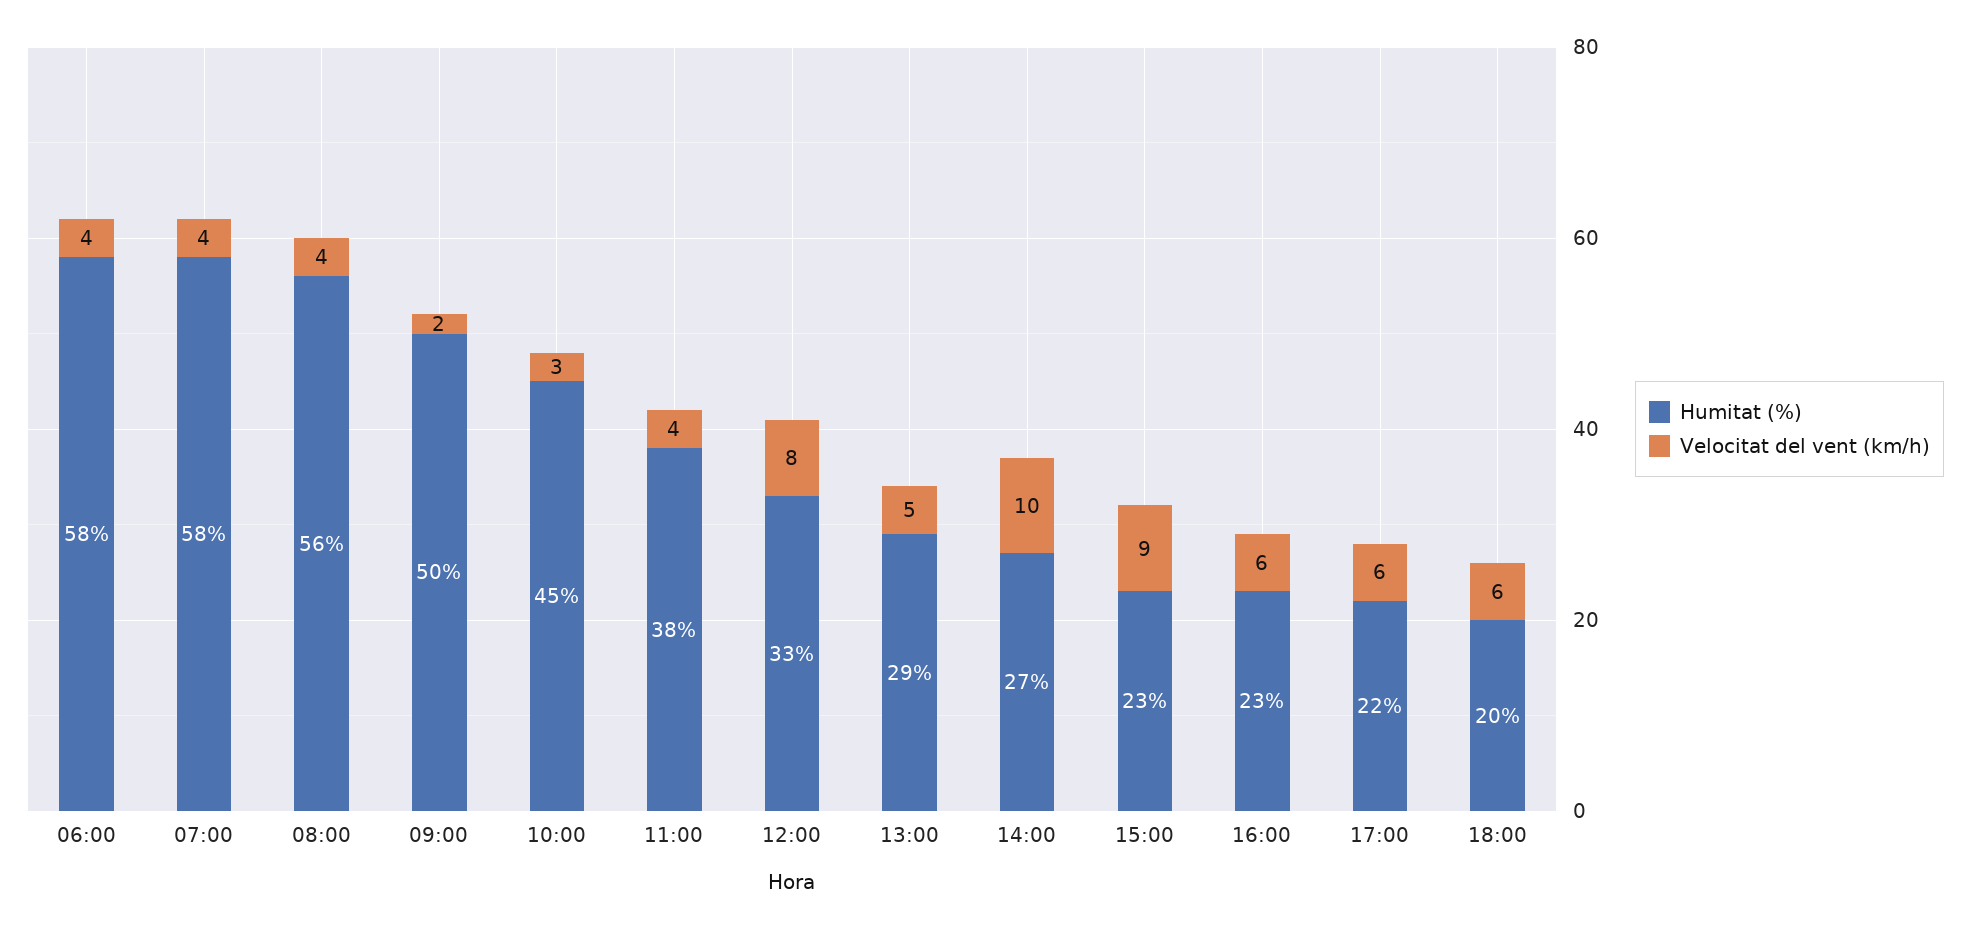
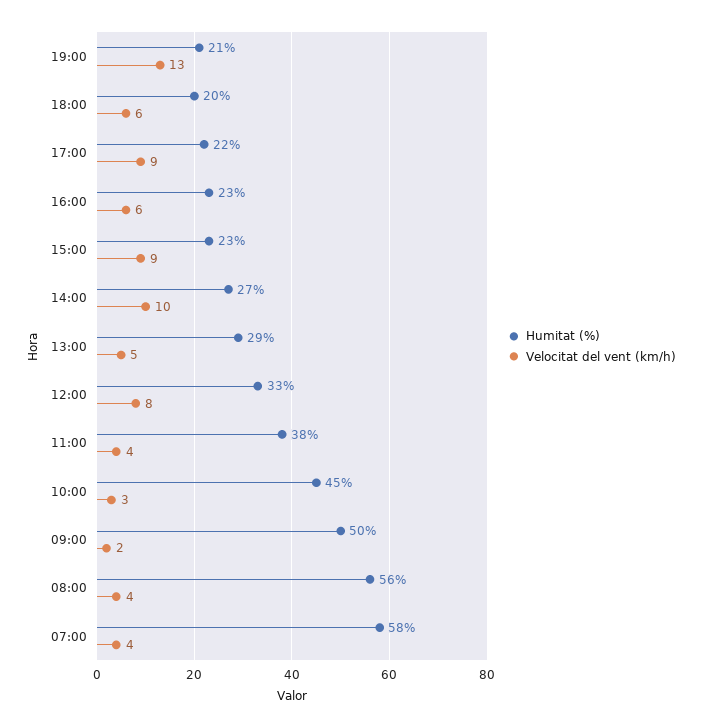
Humitat (%), 06:00: 58 -> none
Velocitat del vent (km/h), 06:00: 4 -> none
Velocitat del vent (km/h), 17:00: 6 -> 9
Humitat (%), 19:00: none -> 21
Velocitat del vent (km/h), 19:00: none -> 13

